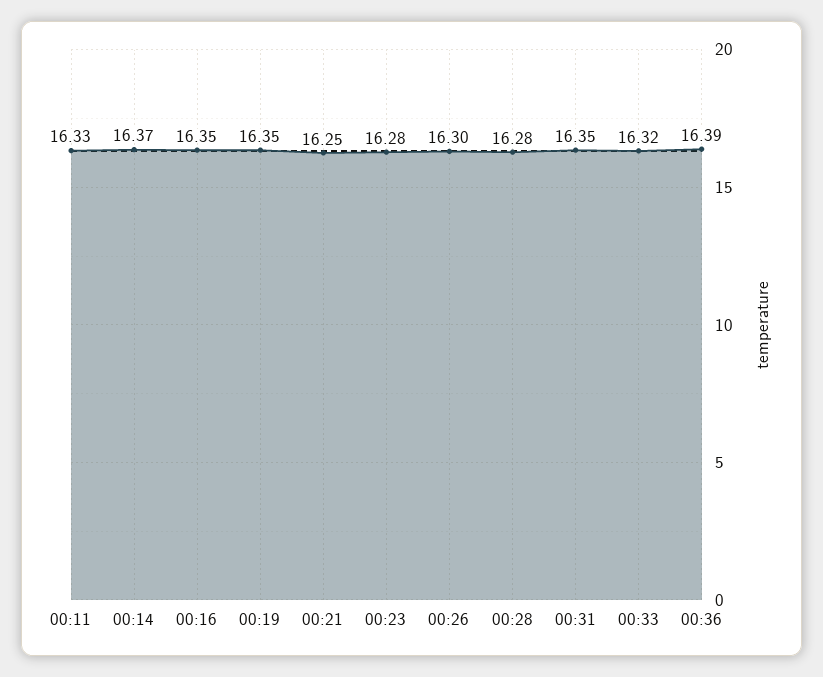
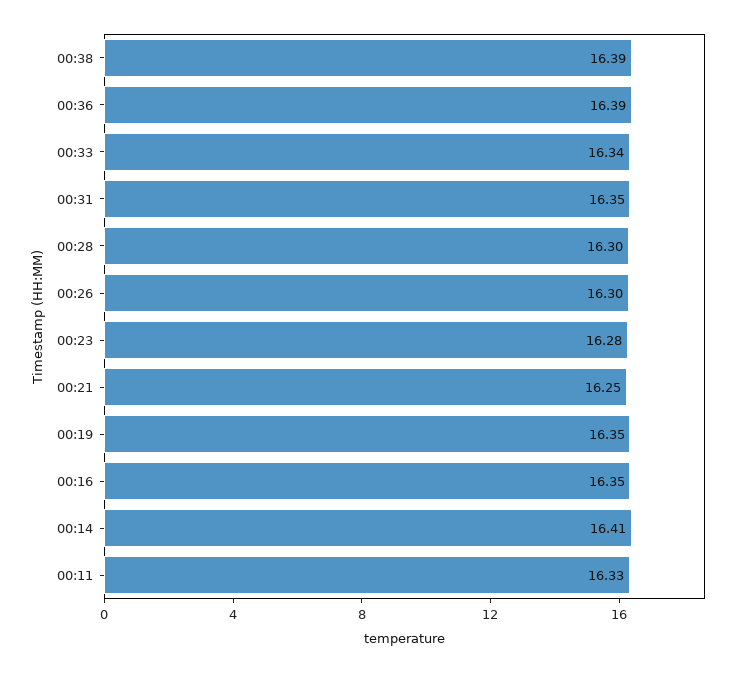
00:14: 16.37 -> 16.41
00:28: 16.28 -> 16.3
00:33: 16.32 -> 16.34
00:38: none -> 16.39

